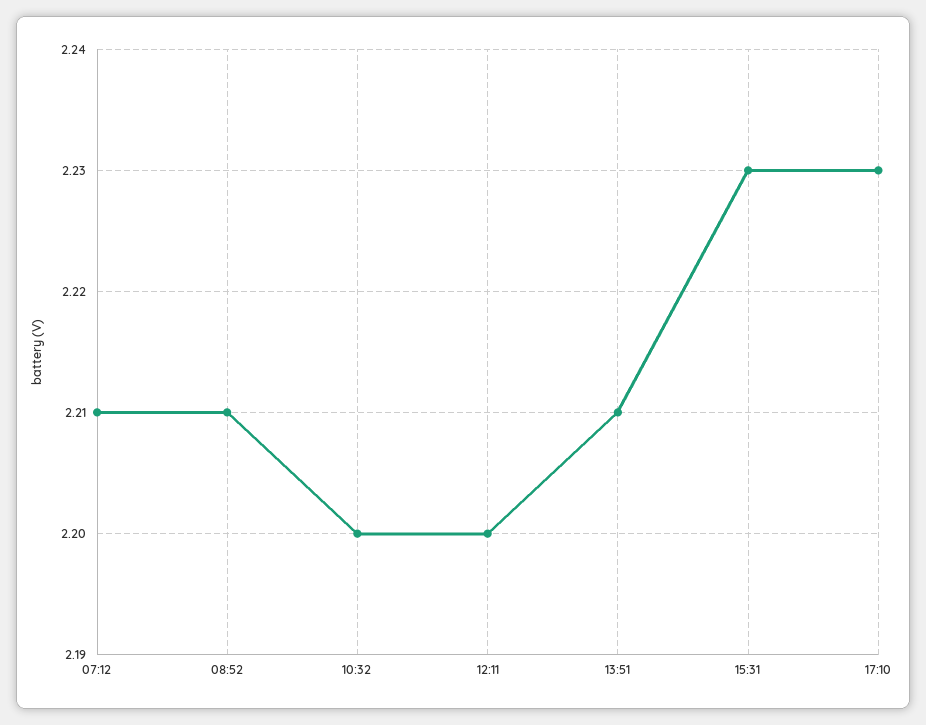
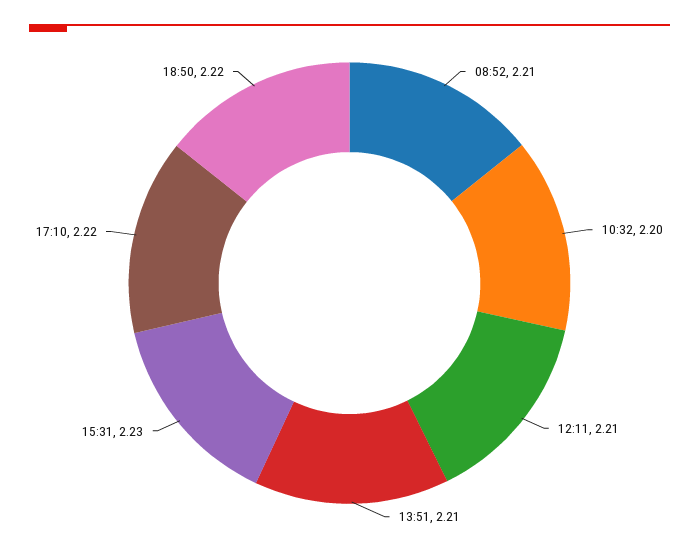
07:12: 2.21 -> none
12:11: 2.2 -> 2.21
17:10: 2.23 -> 2.22
18:50: none -> 2.22

